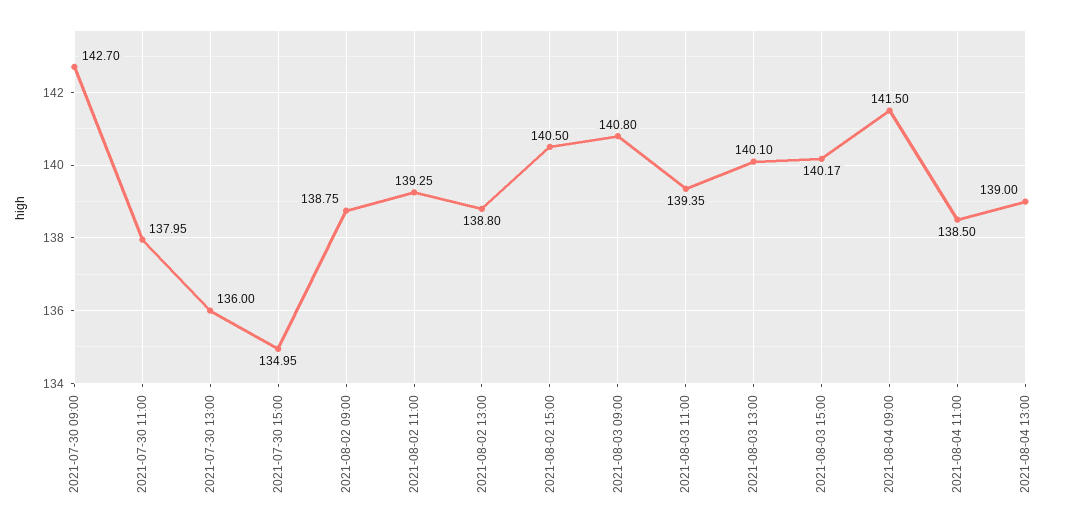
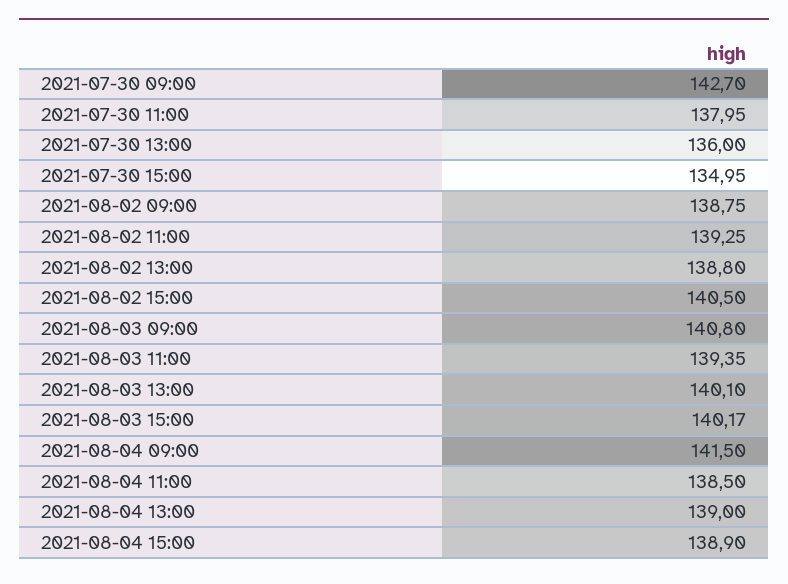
2021-08-04 15:00: none -> 138.9

